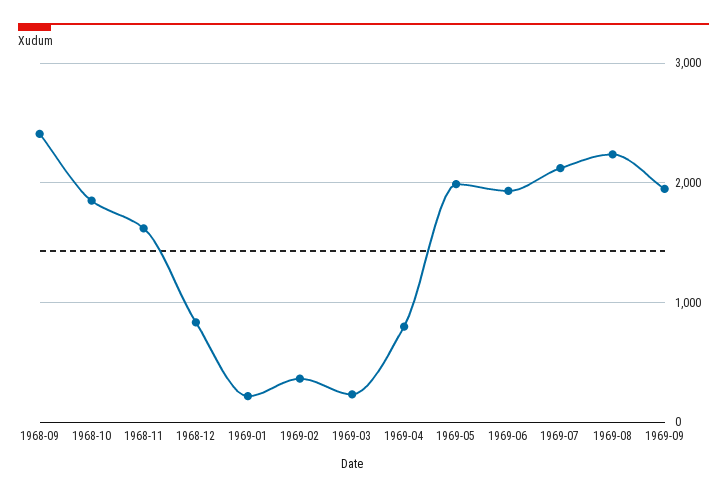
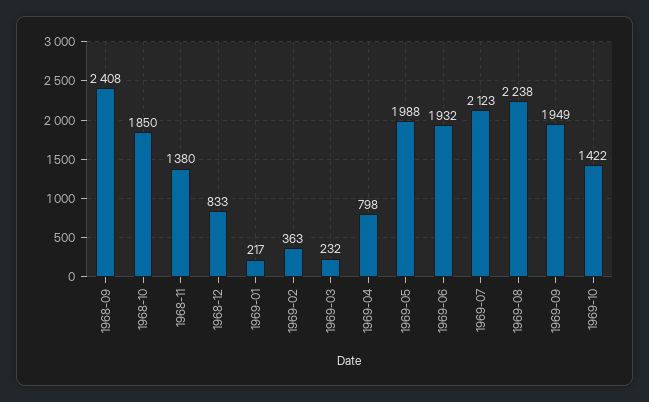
1968-11: 1600 -> 1380
1969-10: none -> 1422

